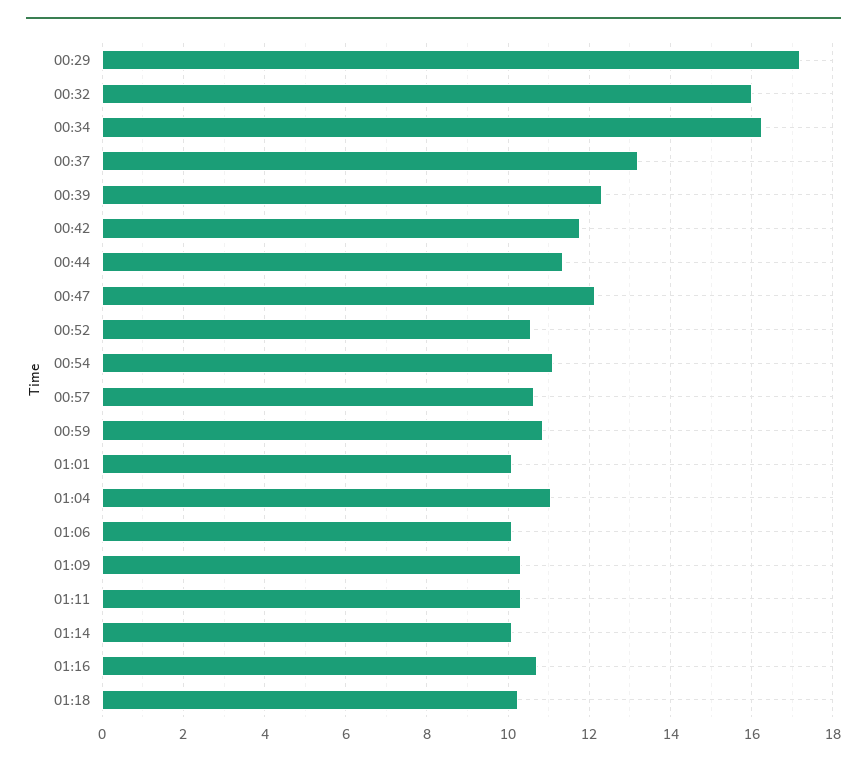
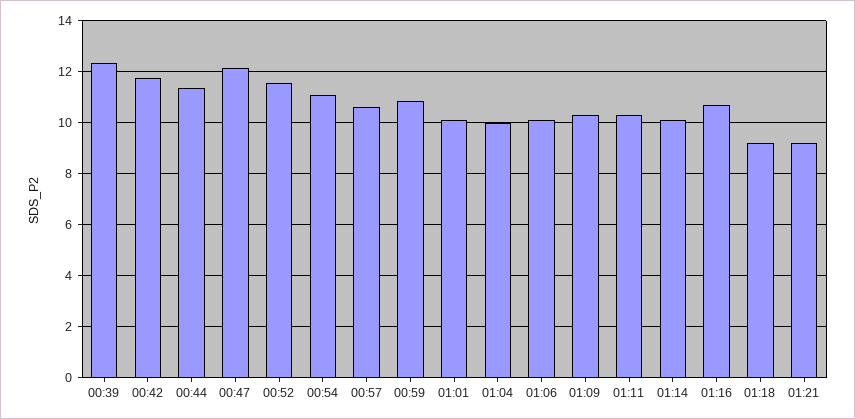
00:29: 17.2 -> none
00:32: 16 -> none
00:34: 16.2 -> none
00:37: 13.2 -> none
00:52: 10.6 -> 11.5
01:04: 11 -> 10
01:18: 10.2 -> 9.25
01:21: none -> 9.25

